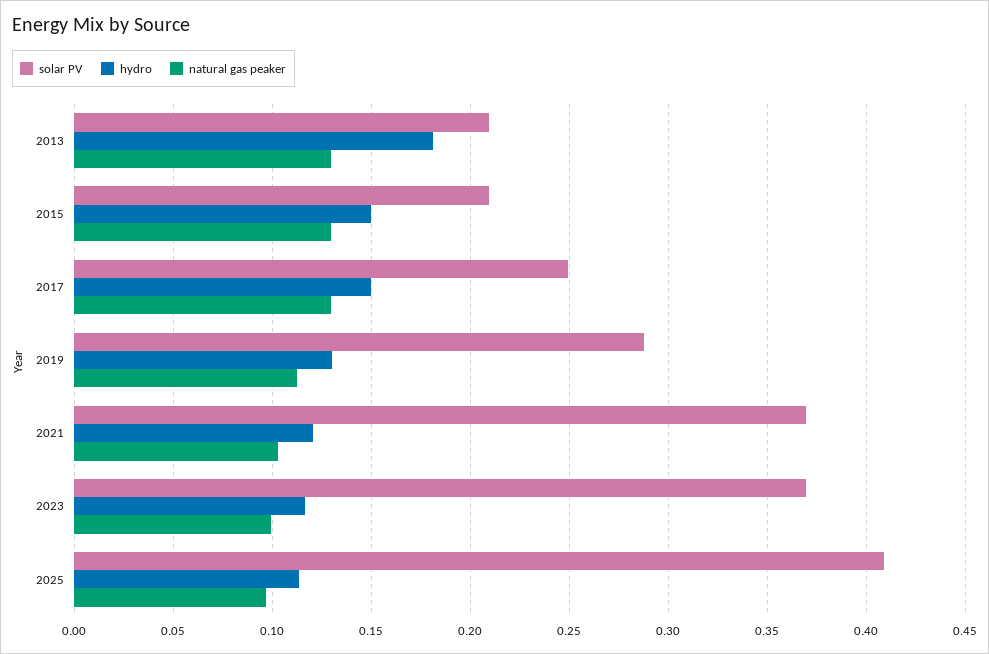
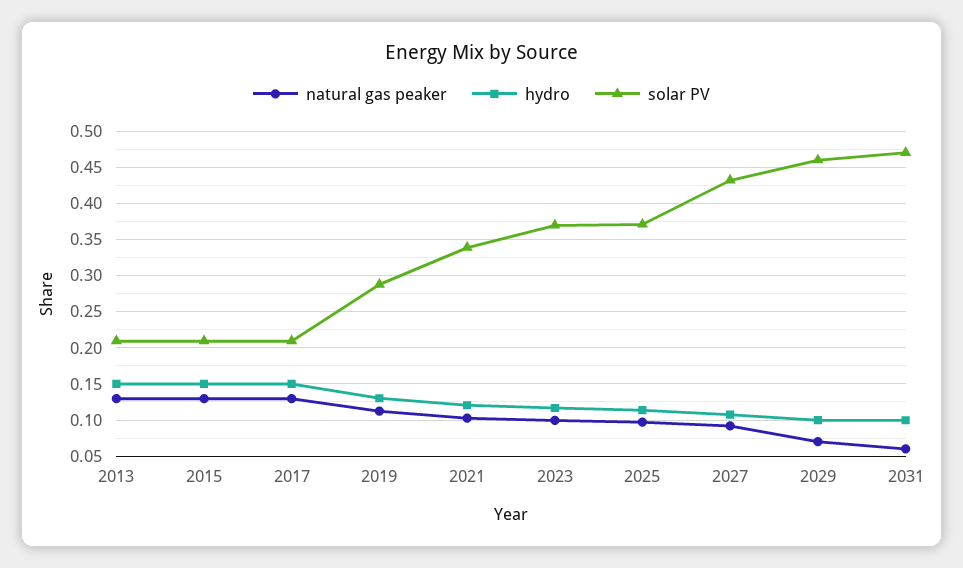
hydro, 2013: 0.18 -> 0.15
solar PV, 2017: 0.25 -> 0.21
solar PV, 2021: 0.37 -> 0.34
solar PV, 2025: 0.41 -> 0.37
natural gas peaker, 2027: none -> 0.09
hydro, 2027: none -> 0.11
solar PV, 2027: none -> 0.43
natural gas peaker, 2029: none -> 0.07
hydro, 2029: none -> 0.1
solar PV, 2029: none -> 0.46
natural gas peaker, 2031: none -> 0.06
hydro, 2031: none -> 0.1
solar PV, 2031: none -> 0.47

